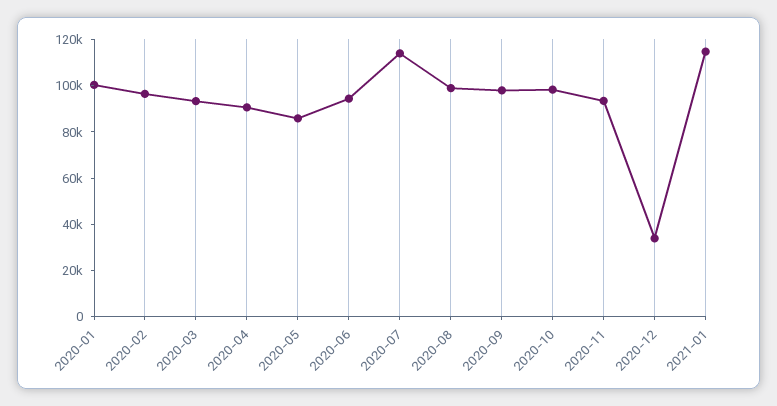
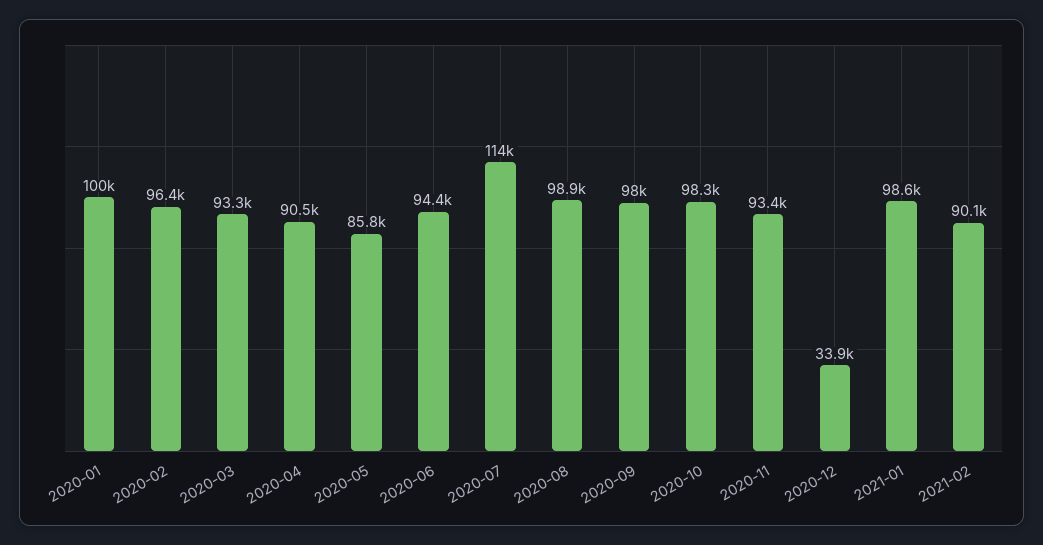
2021-01: 115000 -> 98600
2021-02: none -> 90100

